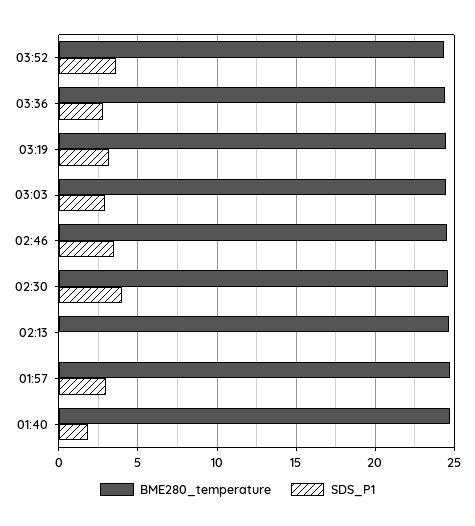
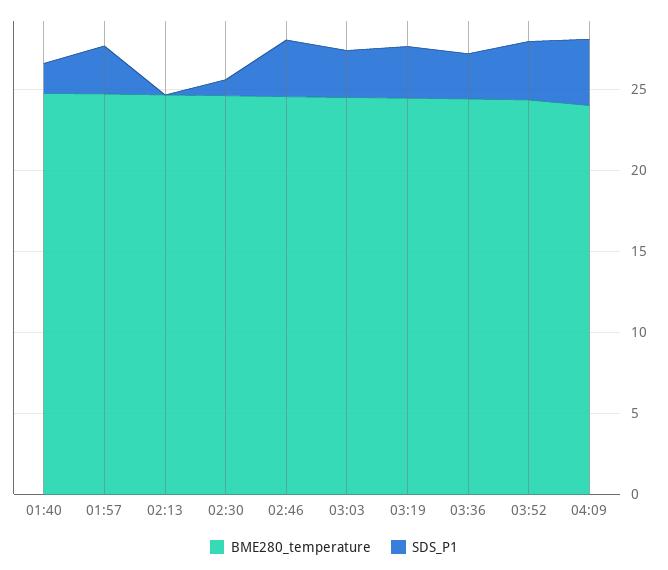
SDS_P1, 02:30: 4 -> 1
BME280_temperature, 04:09: none -> 24
SDS_P1, 04:09: none -> 4

